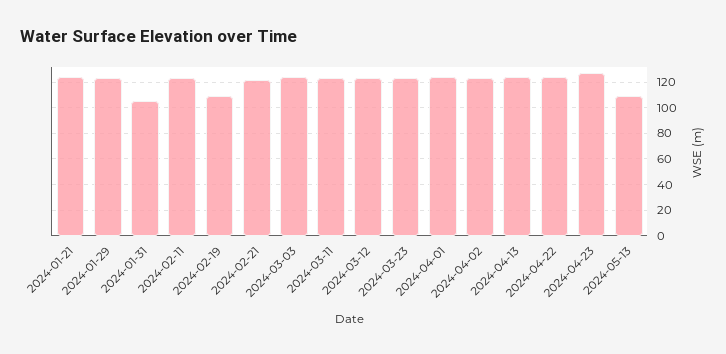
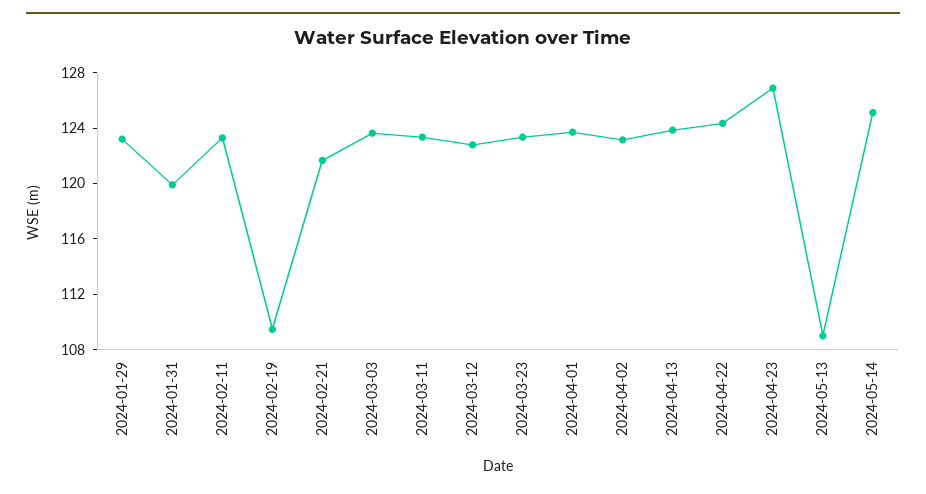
2024-01-21: 125 -> none
2024-01-31: 105 -> 120
2024-05-14: none -> 125

